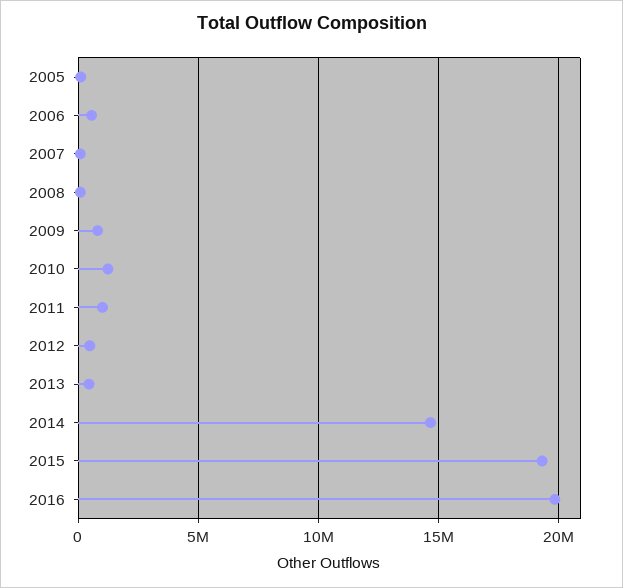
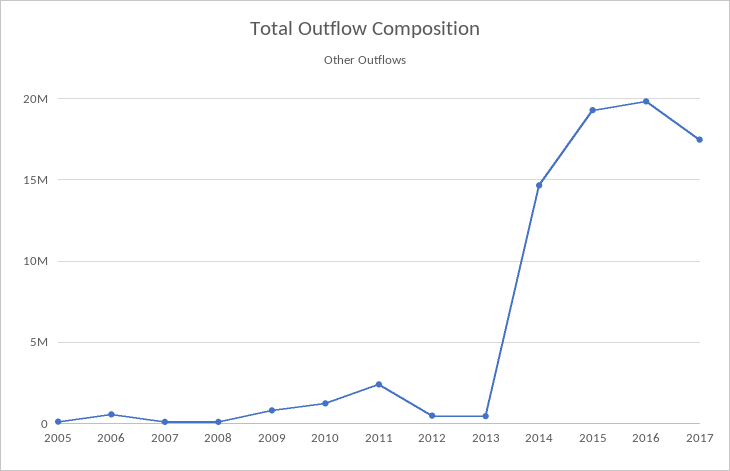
2011: 1000000 -> 2500000
2017: none -> 17500000

